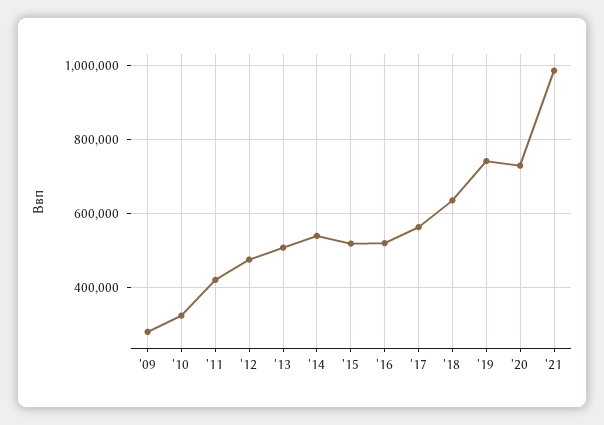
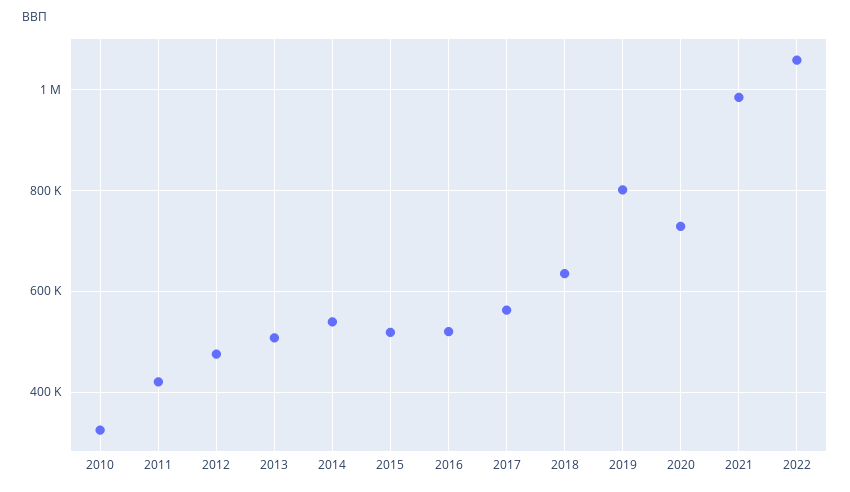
'09: 280000 -> none
'19: 740000 -> 800000
2022: none -> 1060000

